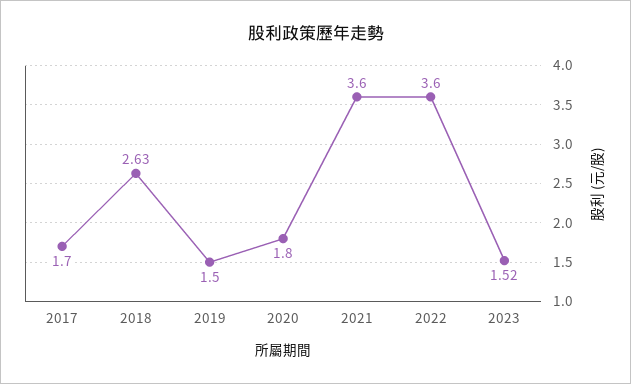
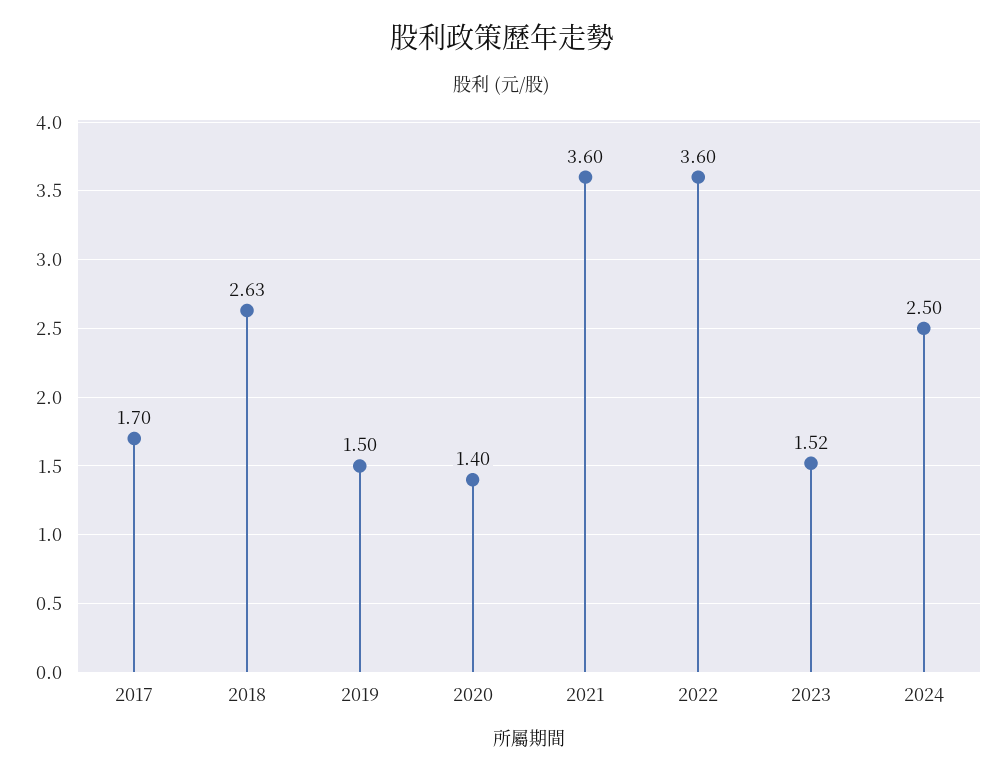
2020: 1.8 -> 1.4
2024: none -> 2.5

